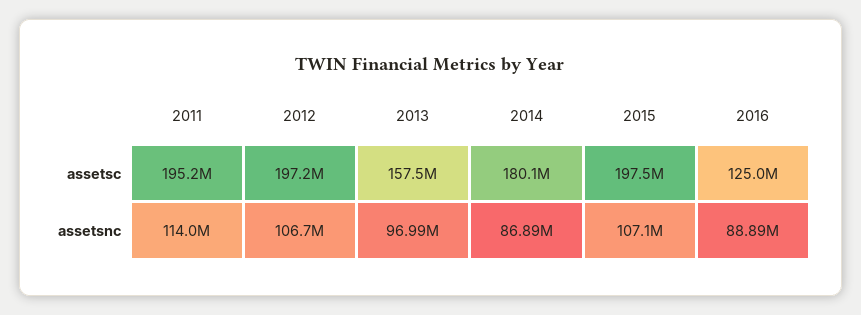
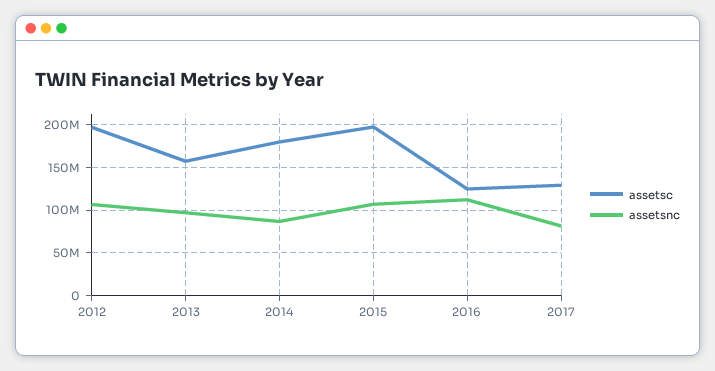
assetsc, 2011: 195200000 -> none
assetsnc, 2011: 114000000 -> none
assetsnc, 2016: 88890000 -> 110000000
assetsc, 2017: none -> 130000000
assetsnc, 2017: none -> 80000000

